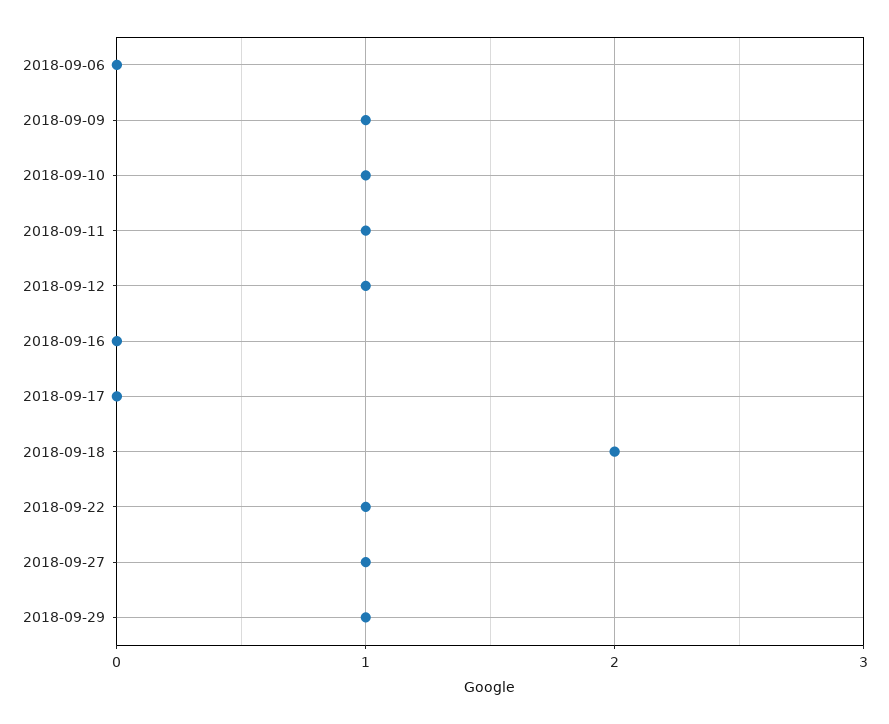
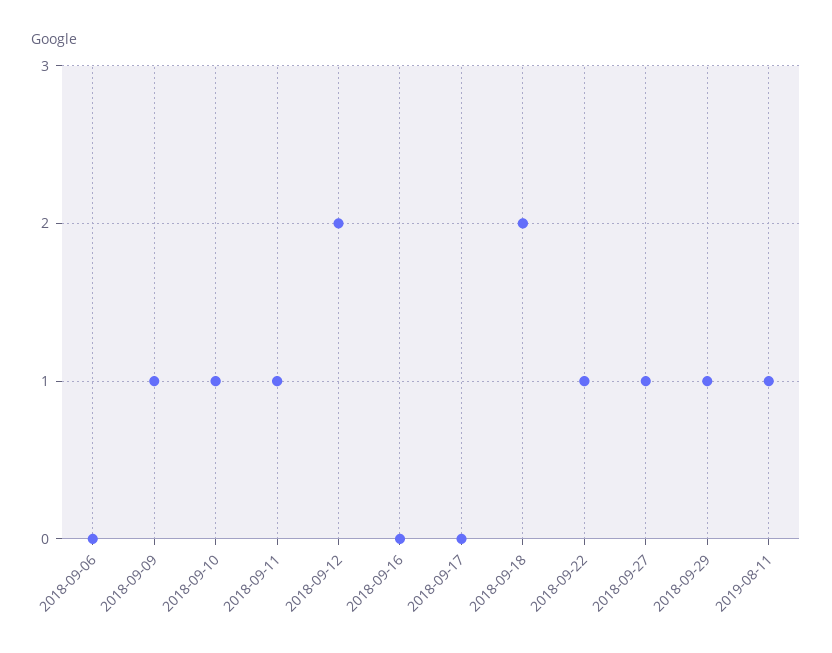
2018-09-12: 1 -> 2
2019-08-11: none -> 1

